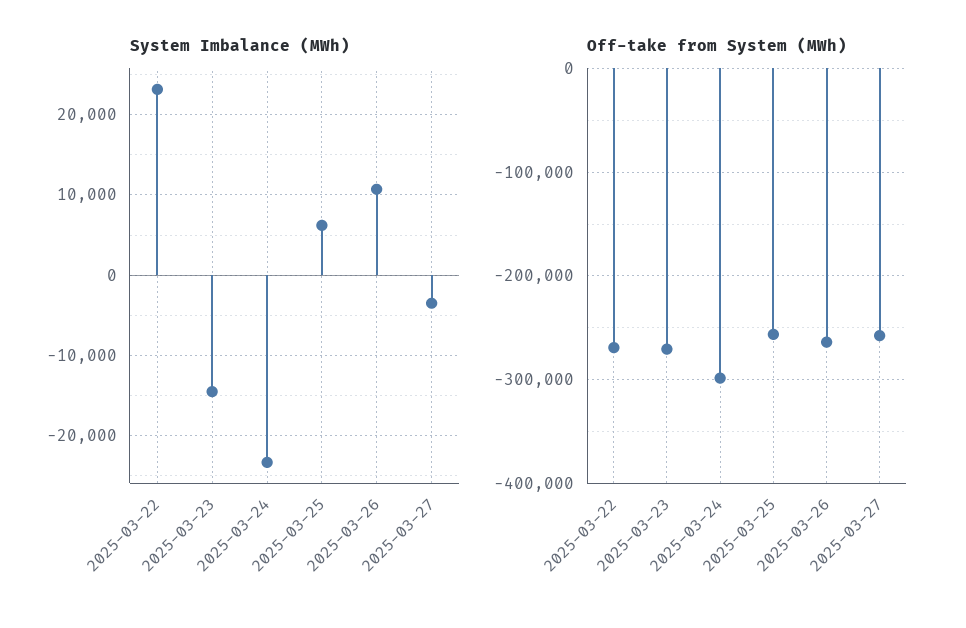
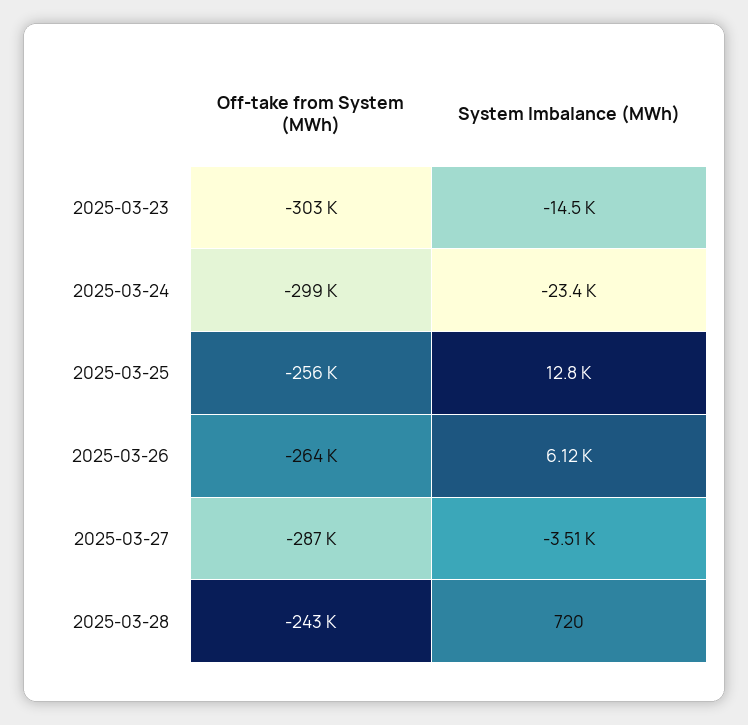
System Imbalance (MWh), 2025-03-22: 23000 -> none
System Imbalance (MWh), 2025-03-25: 6000 -> 12800
System Imbalance (MWh), 2025-03-26: 11000 -> 6120
Off-take from System (MWh), 2025-03-22: -270000 -> none
Off-take from System (MWh), 2025-03-23: -270000 -> -303000
Off-take from System (MWh), 2025-03-27: -260000 -> -287000
Off-take from System (MWh), 2025-03-28: none -> -243000
System Imbalance (MWh), 2025-03-28: none -> 720

